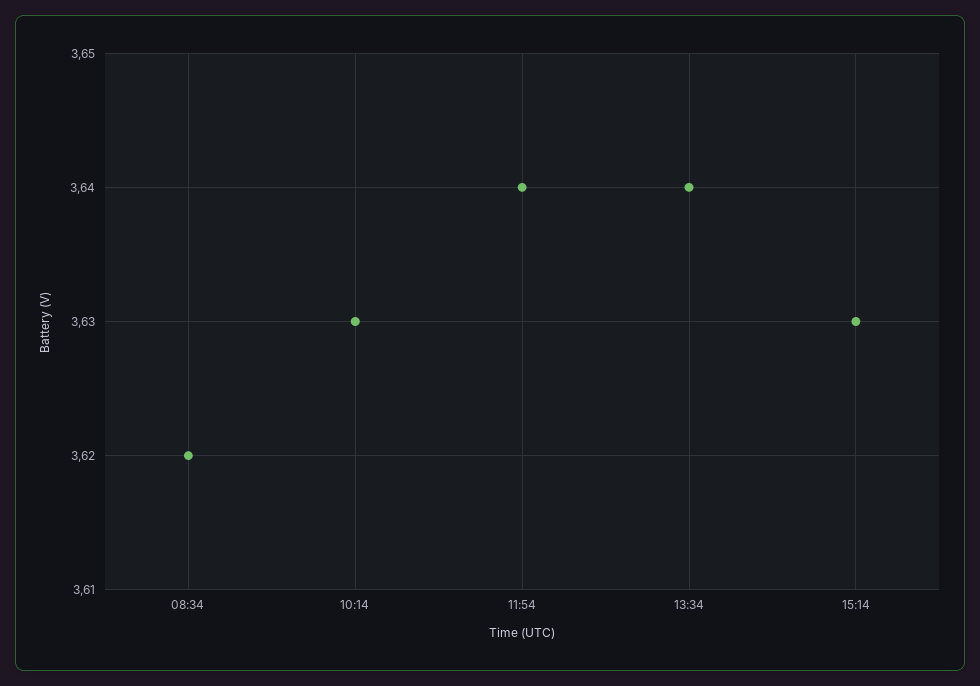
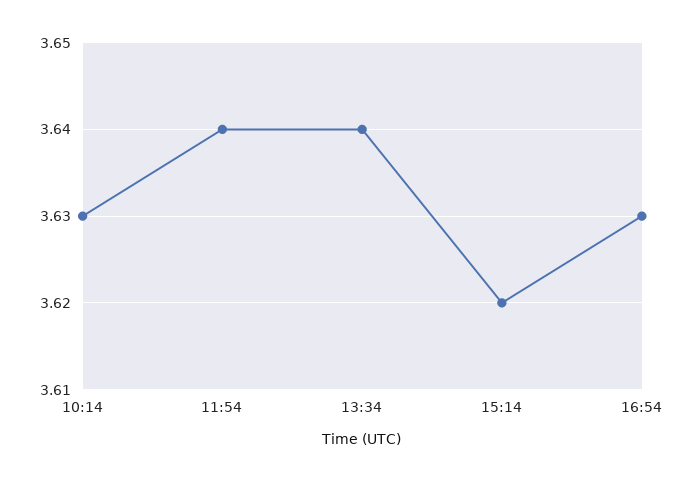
08:34: 3.62 -> none
15:14: 3.63 -> 3.62
16:54: none -> 3.63

